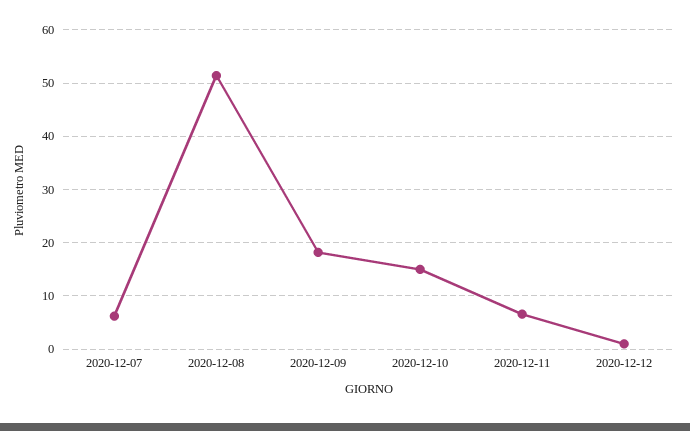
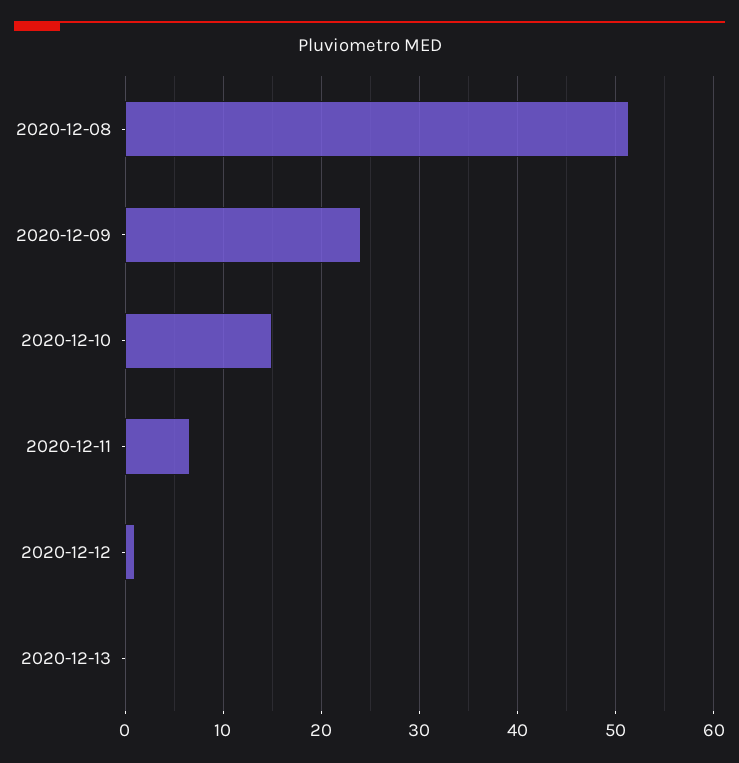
2020-12-07: 6 -> none
2020-12-09: 18 -> 24
2020-12-13: none -> 0

